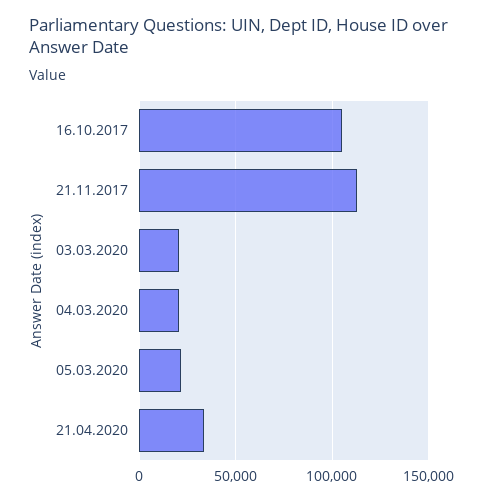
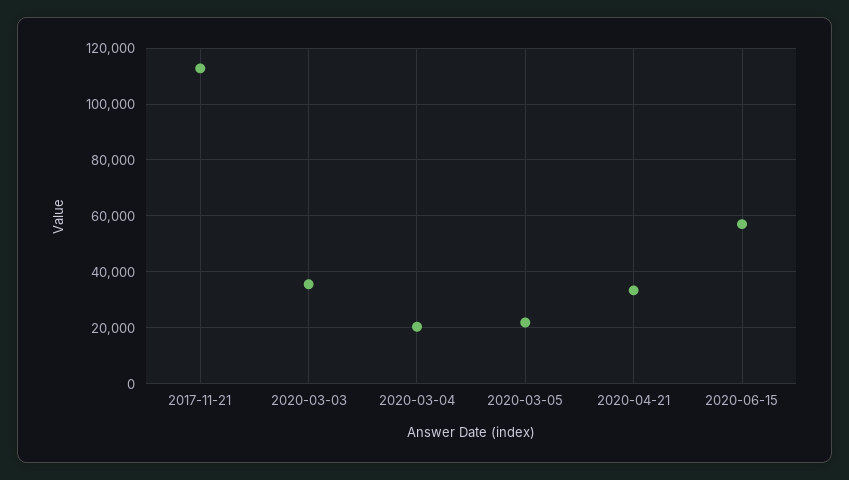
16.10.2017: 105000 -> none
03.03.2020: 20000 -> 35000
2020-06-15: none -> 57500

